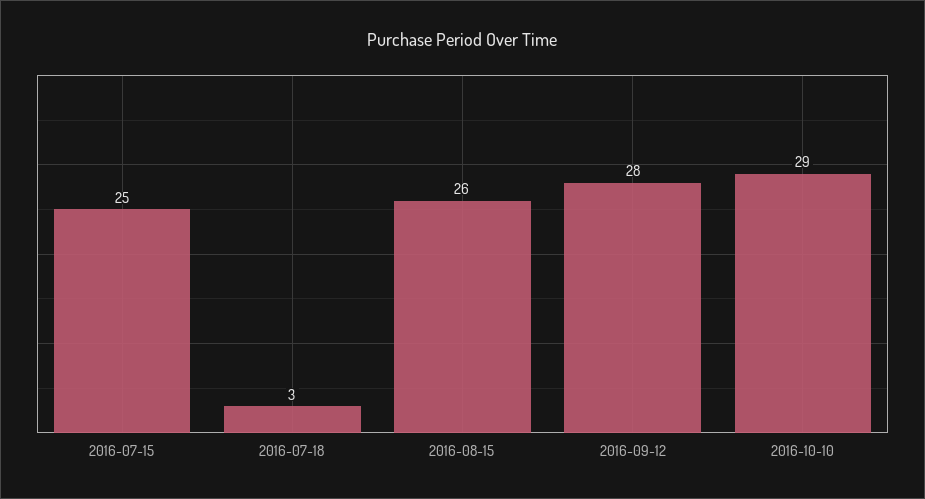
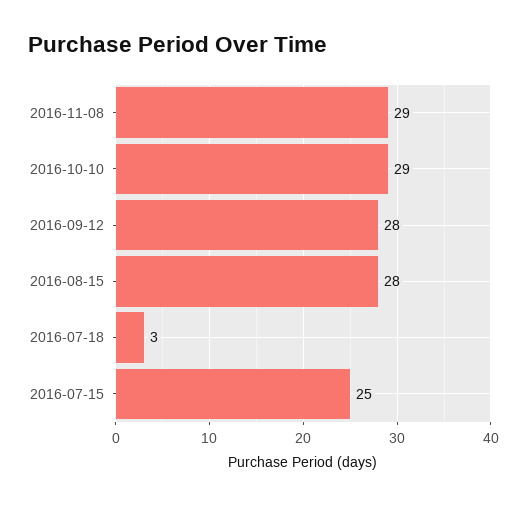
2016-08-15: 26 -> 28
2016-11-08: none -> 29

